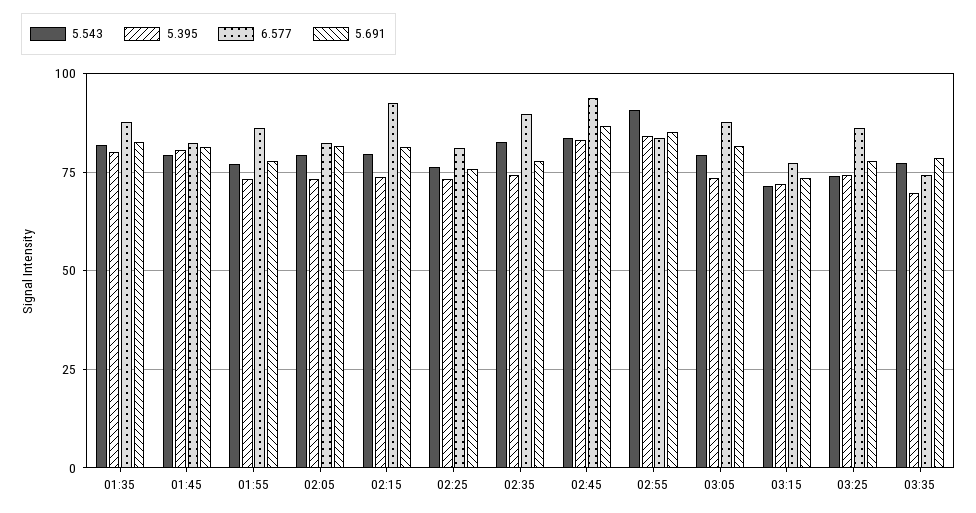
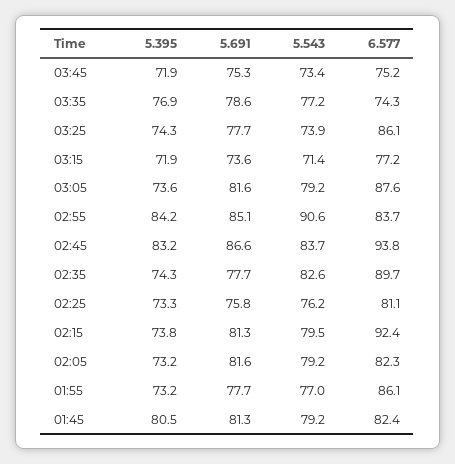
5.543, 01:35: 82.5 -> none
5.395, 01:35: 80 -> none
6.577, 01:35: 87.5 -> none
5.691, 01:35: 82.5 -> none
5.395, 03:35: 70 -> 76.9
5.395, 03:45: none -> 71.9
5.691, 03:45: none -> 75.3
5.543, 03:45: none -> 73.4
6.577, 03:45: none -> 75.2

